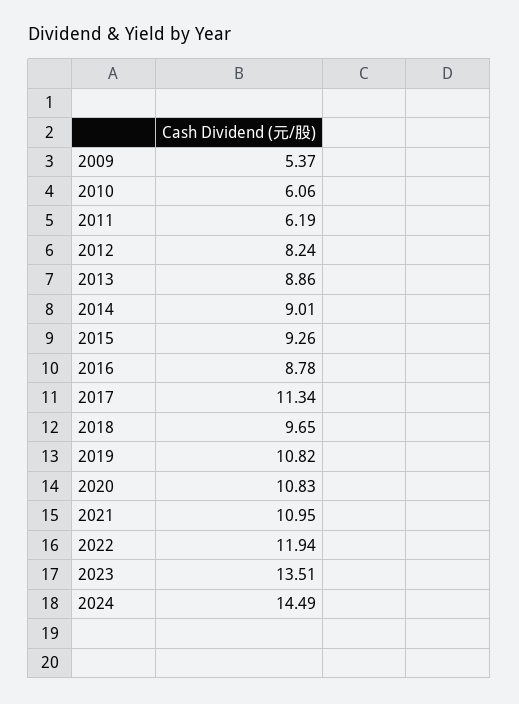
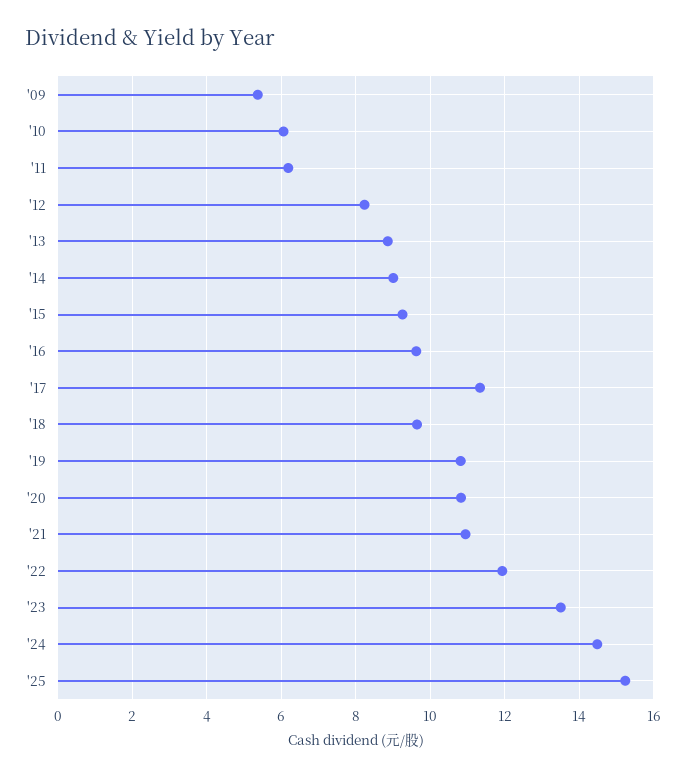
2016: 8.78 -> 9.6
'25: none -> 15.2

